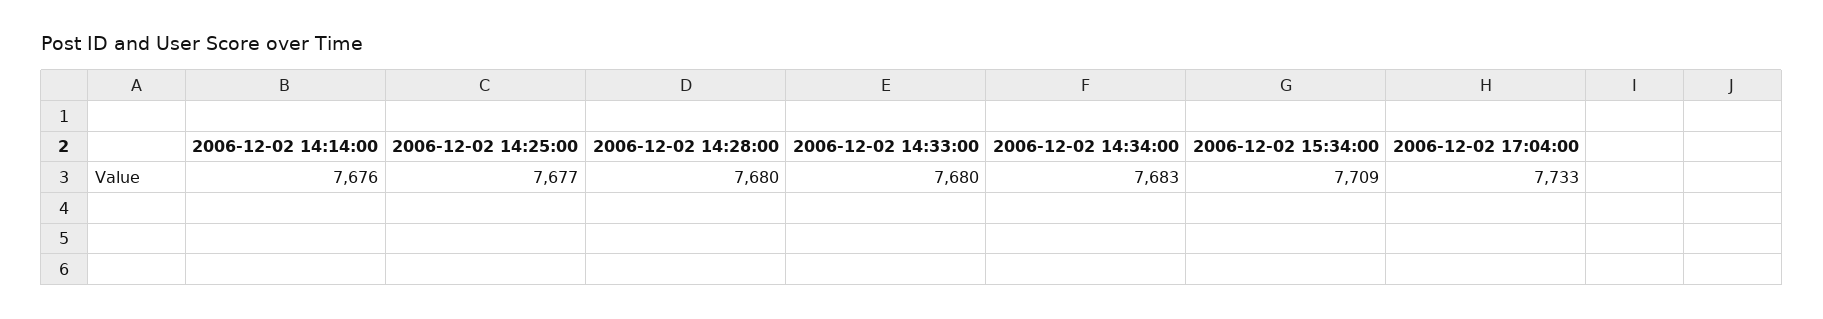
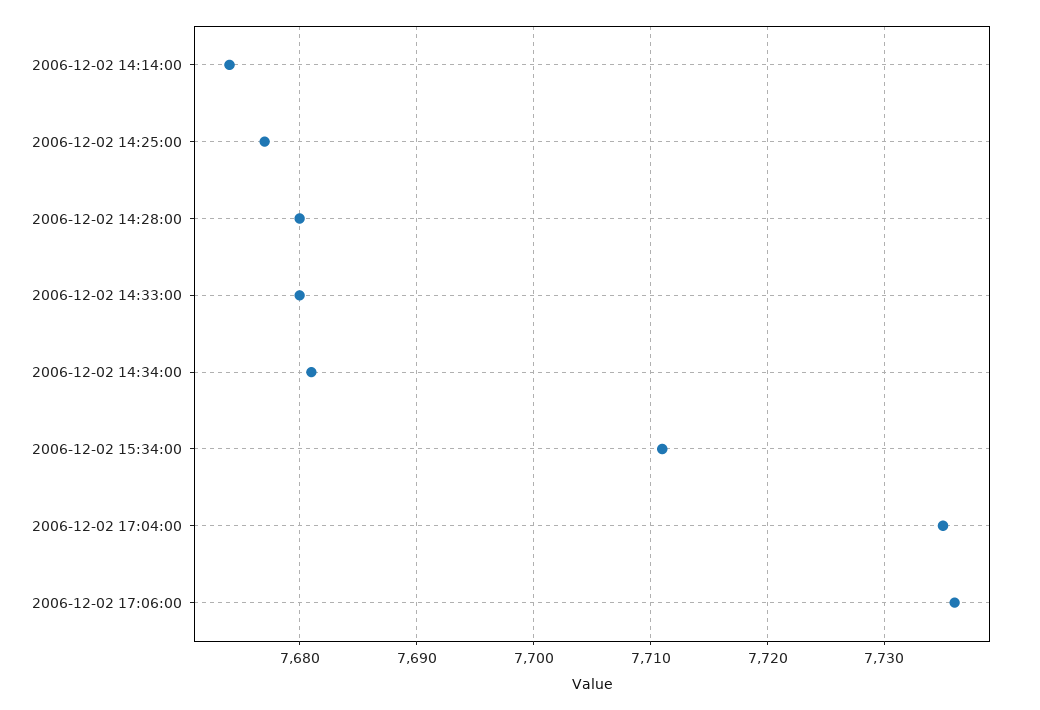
2006-12-02 14:14:00: 7676 -> 7674
2006-12-02 14:34:00: 7683 -> 7681
2006-12-02 15:34:00: 7709 -> 7711
2006-12-02 17:04:00: 7733 -> 7735
2006-12-02 17:06:00: none -> 7736

